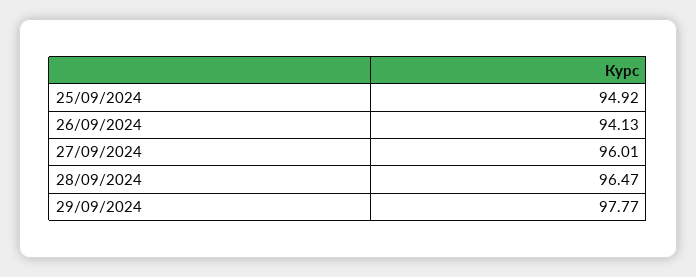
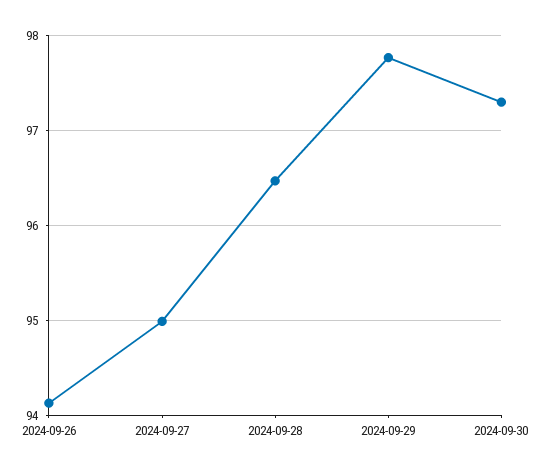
25/09/2024: 94.92 -> none
27/09/2024: 96.01 -> 95
2024-09-30: none -> 97.3

